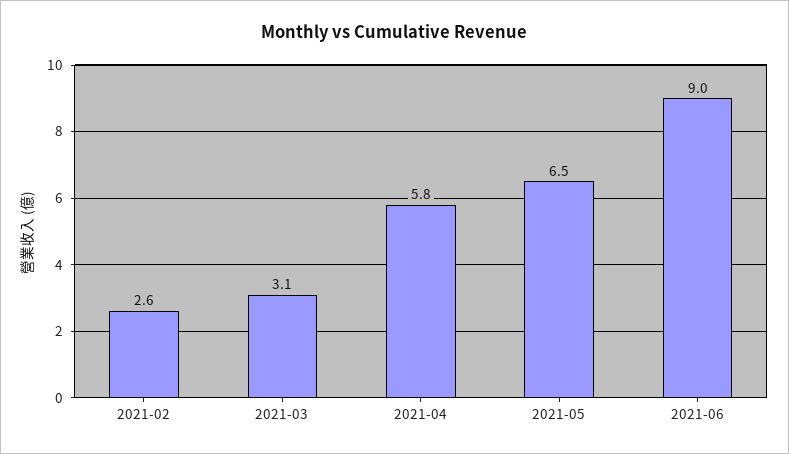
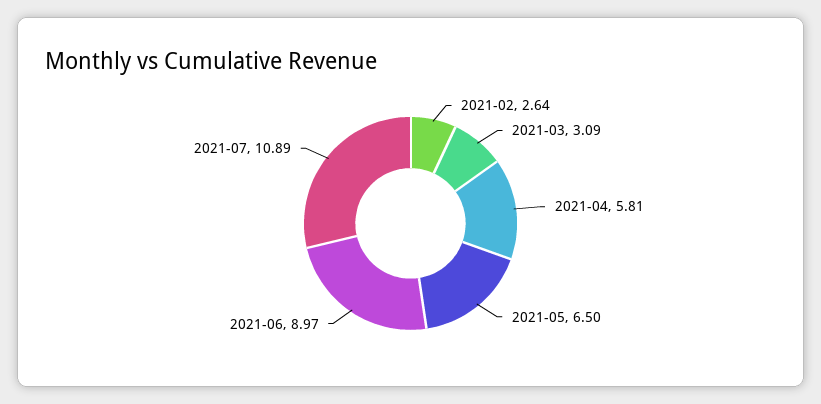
2021-07: none -> 10.89

